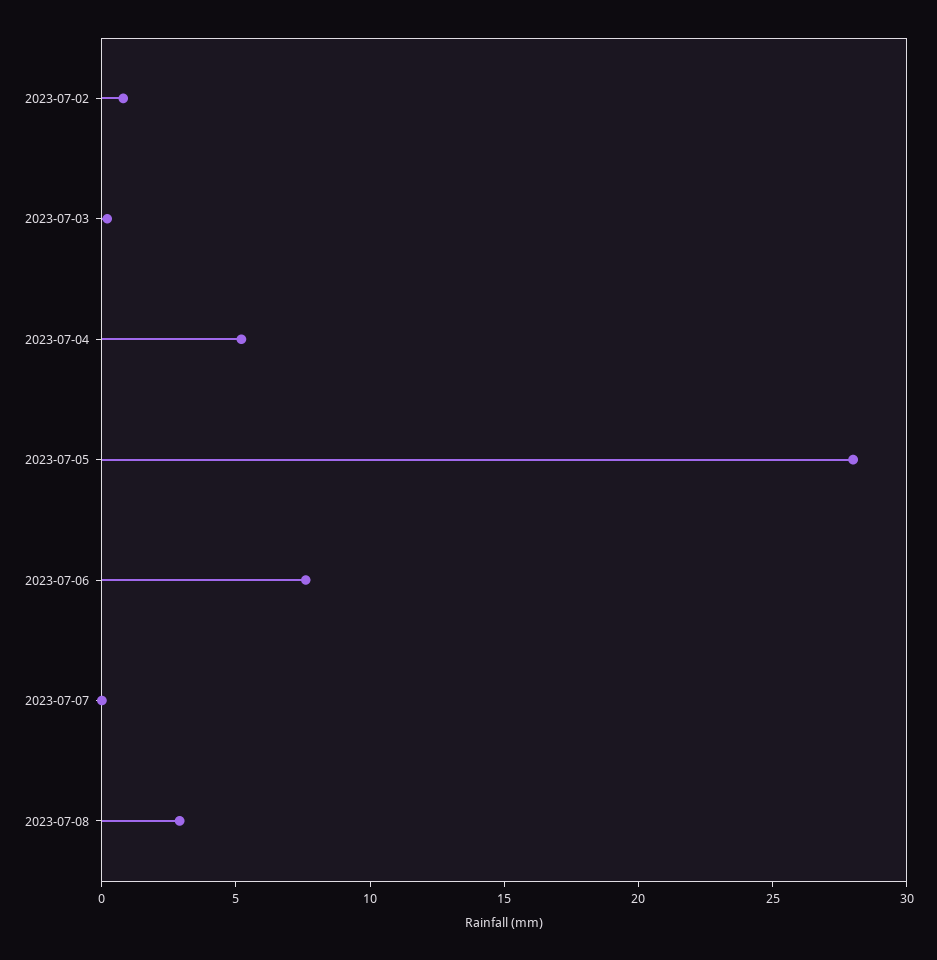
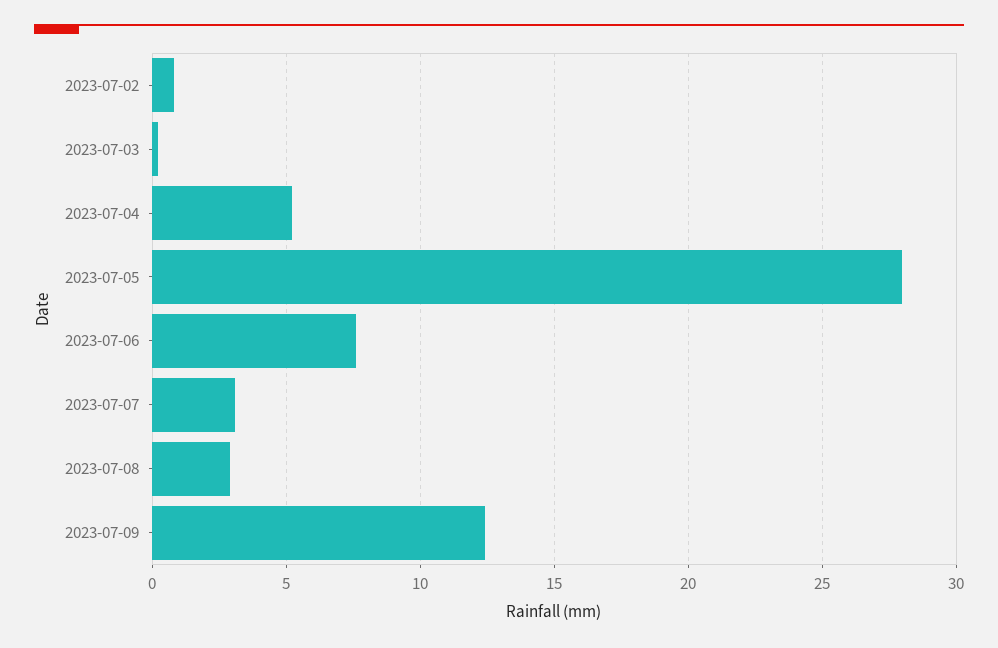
2023-07-07: 0 -> 3
2023-07-09: none -> 12.5

